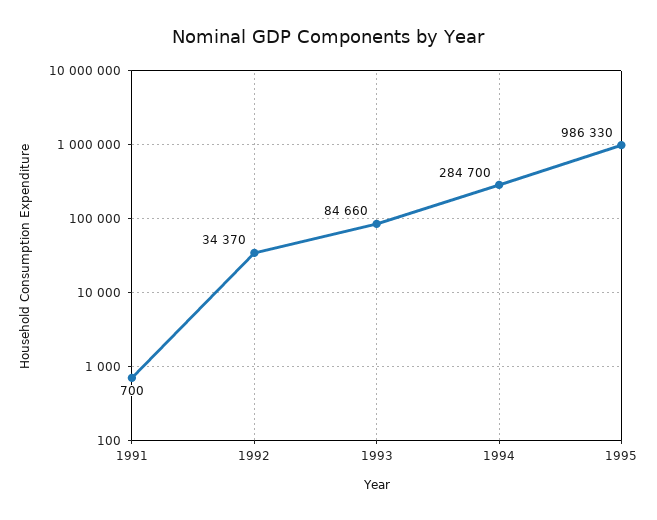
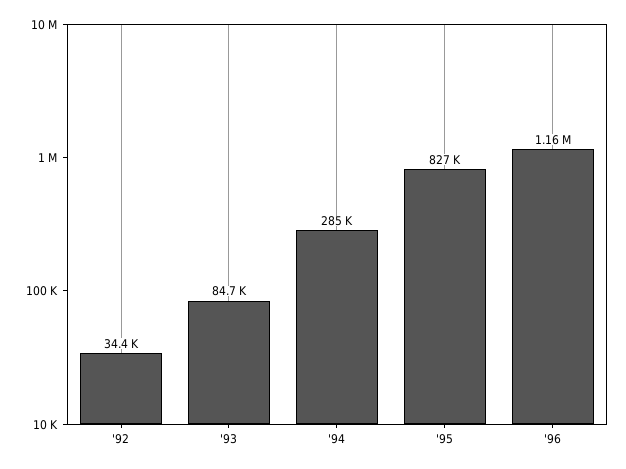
1991: 700 -> none
1995: 986330 -> 827000
'96: none -> 1160000

